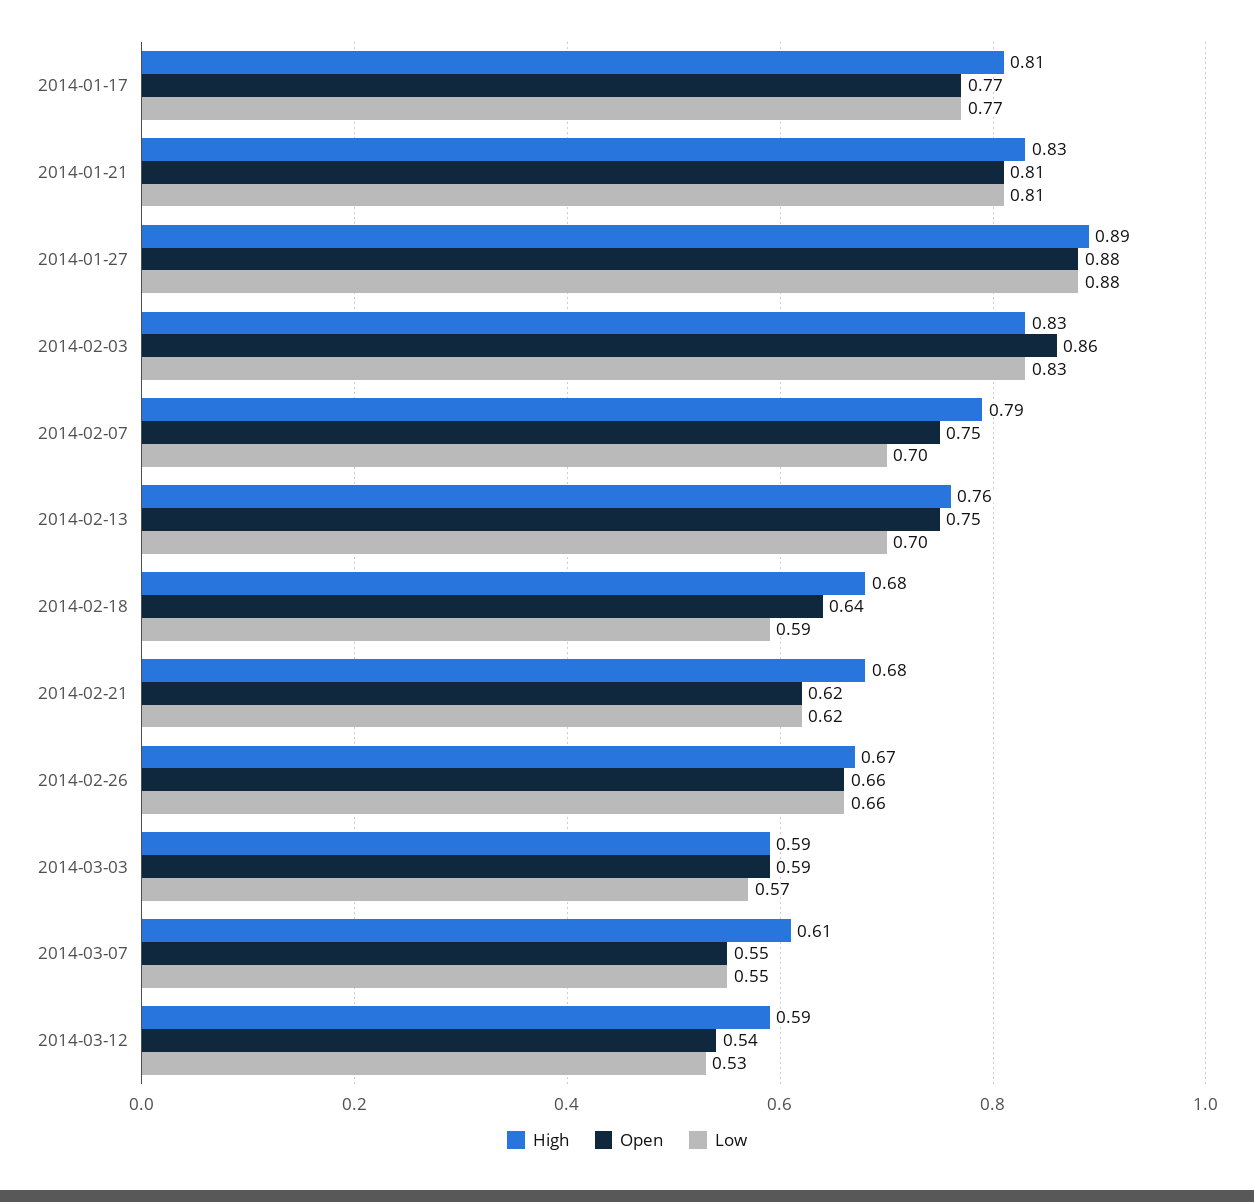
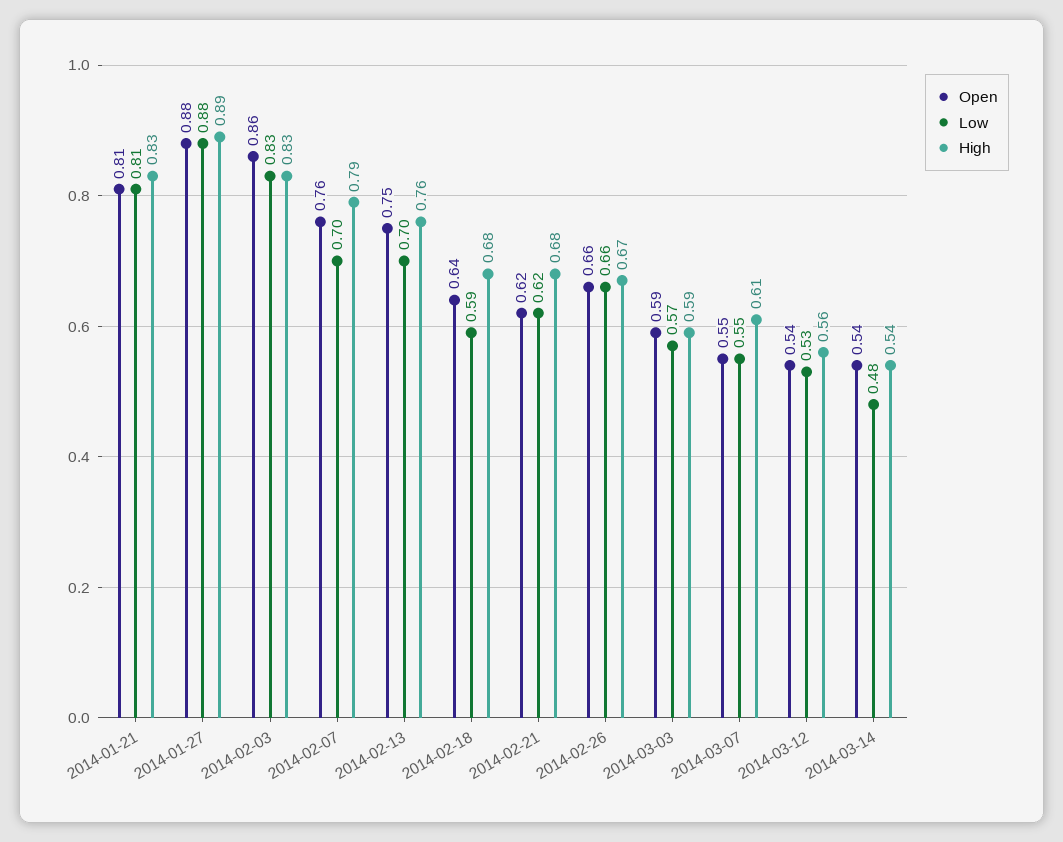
High, 2014-01-17: 0.81 -> none
Open, 2014-01-17: 0.77 -> none
Low, 2014-01-17: 0.77 -> none
Open, 2014-02-07: 0.75 -> 0.76
High, 2014-03-12: 0.59 -> 0.56
Open, 2014-03-14: none -> 0.54
Low, 2014-03-14: none -> 0.48
High, 2014-03-14: none -> 0.54

